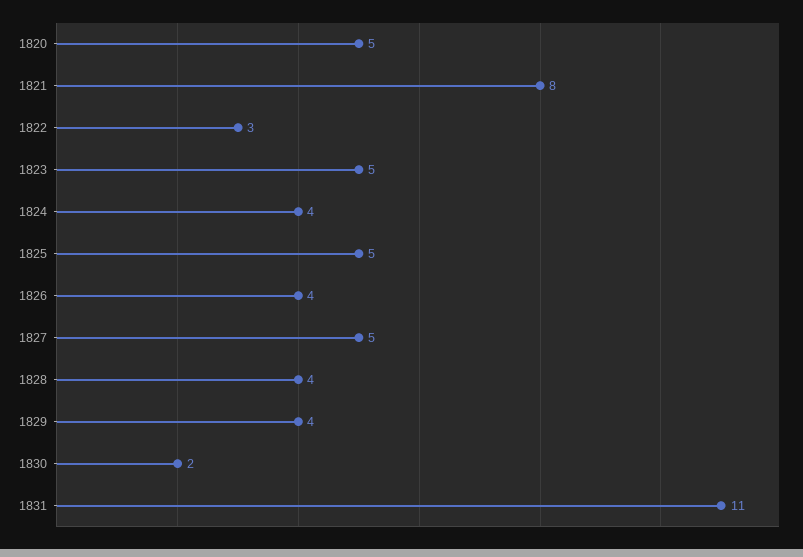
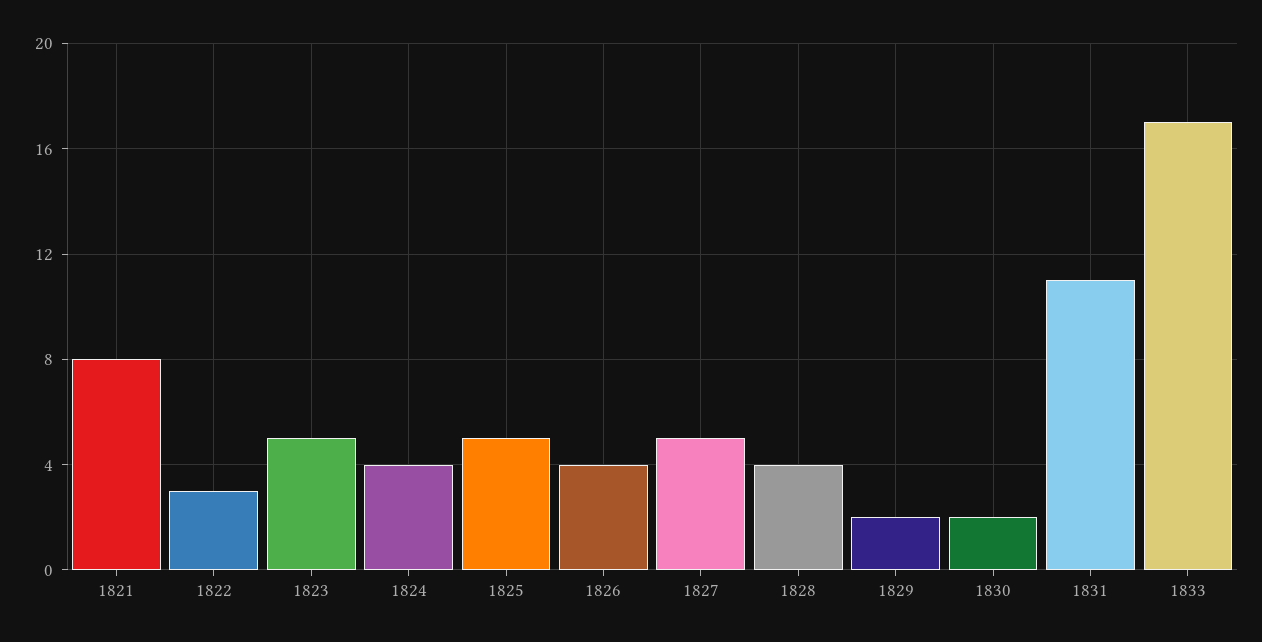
1820: 5 -> none
1829: 4 -> 2
1833: none -> 17

